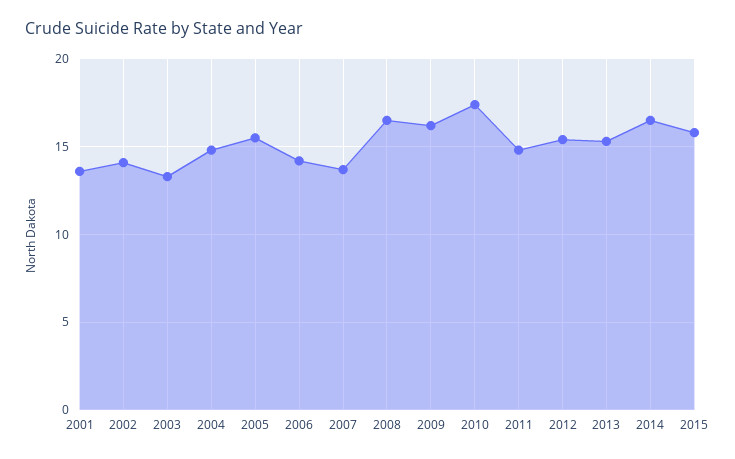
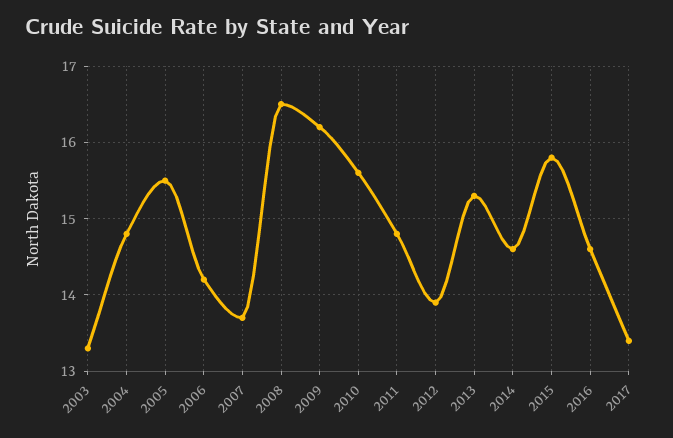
2001: 13.5 -> none
2002: 14 -> none
2010: 17.5 -> 15.6
2012: 15.5 -> 13.9
2014: 16.5 -> 14.6
2016: none -> 14.6
2017: none -> 13.4

